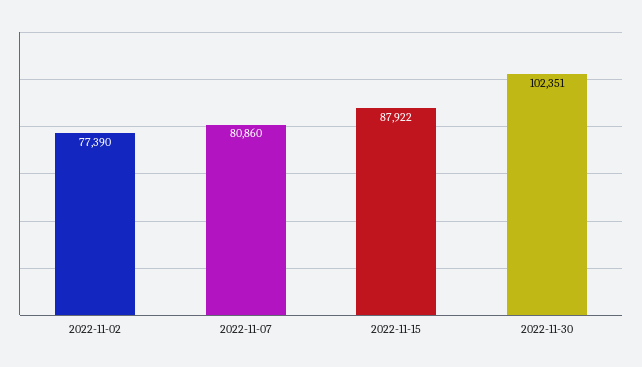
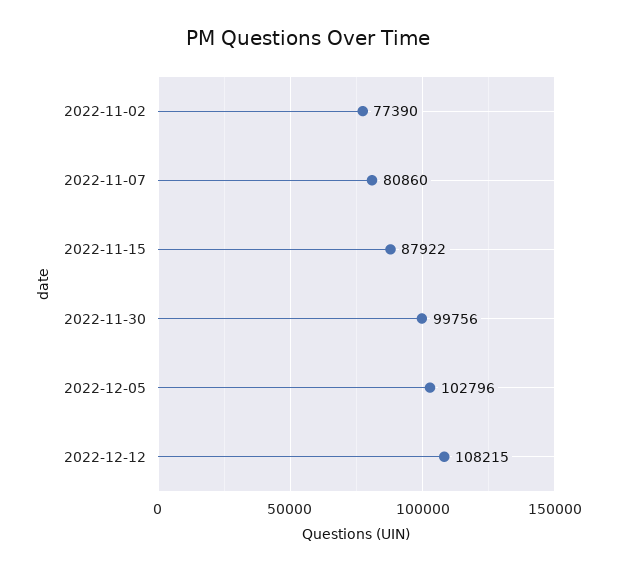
2022-11-30: 102351 -> 99756
2022-12-05: none -> 102796
2022-12-12: none -> 108215

